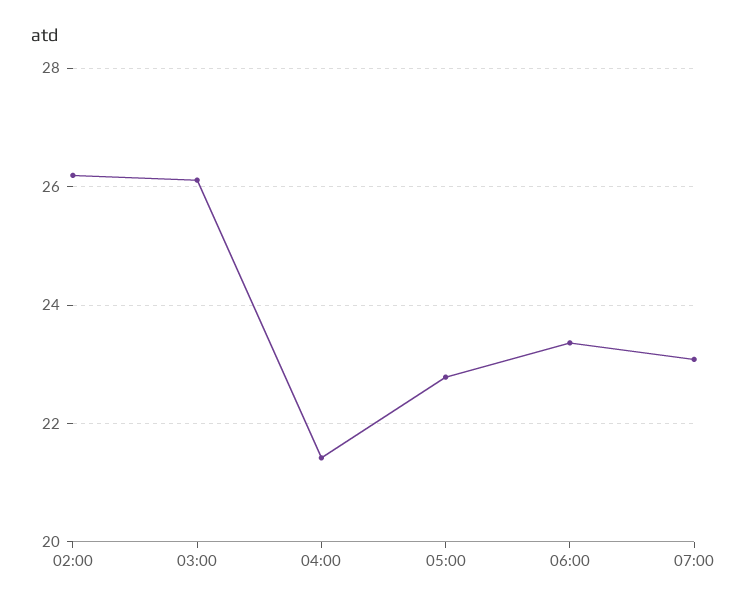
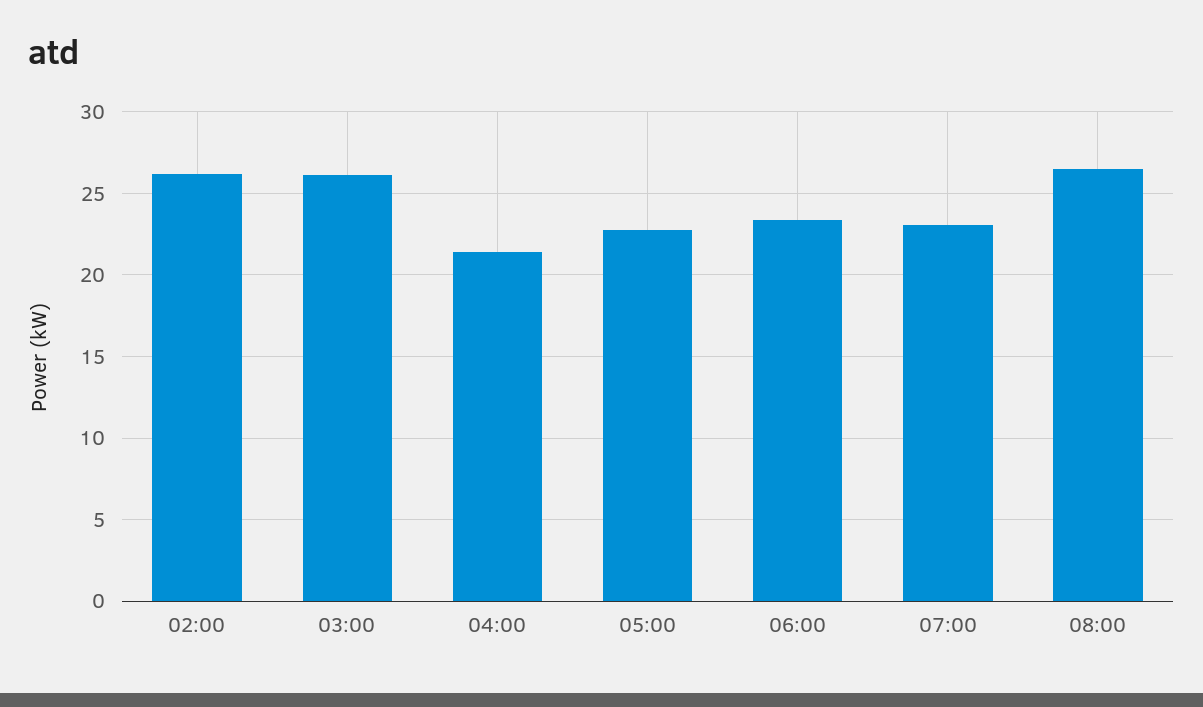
08:00: none -> 26.5

